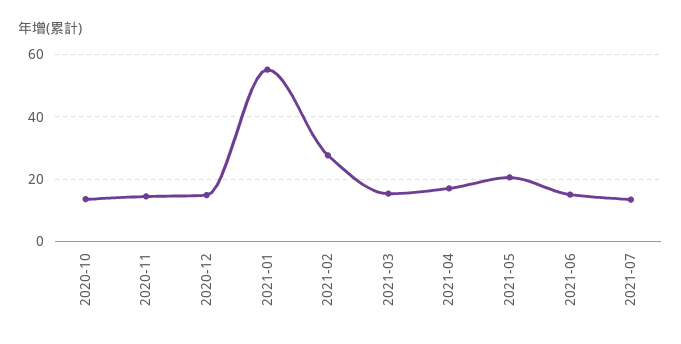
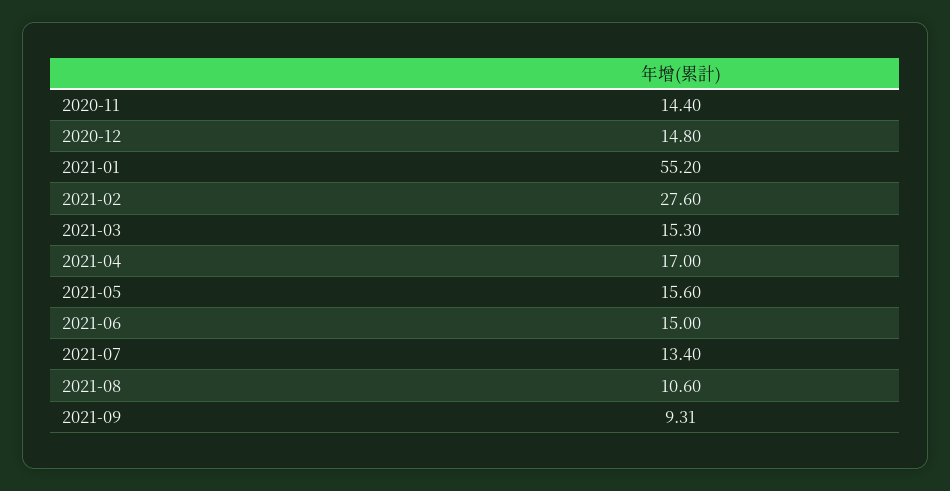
2020-10: 14 -> none
2021-05: 20 -> 15.6
2021-08: none -> 10.6
2021-09: none -> 9.31

